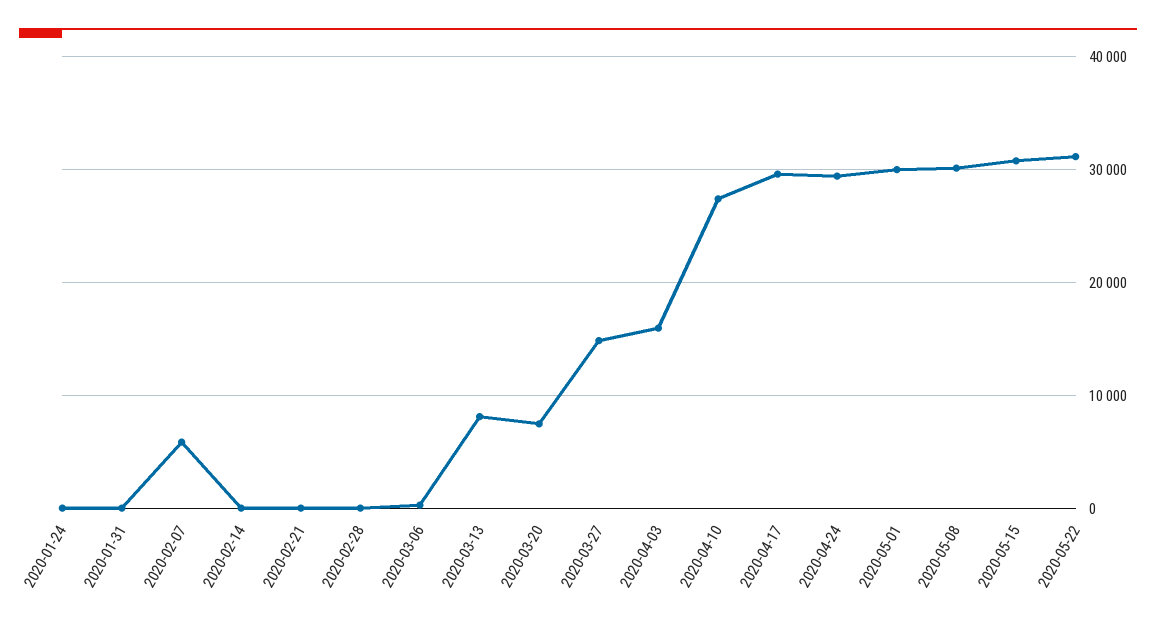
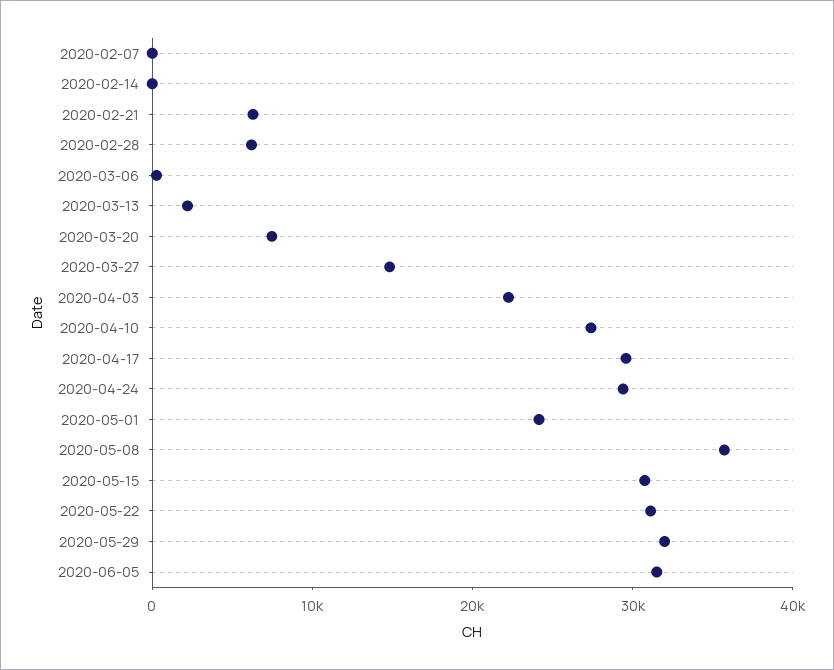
2020-01-24: 0 -> none
2020-01-31: 0 -> none
2020-02-07: 6000 -> 0
2020-02-21: 0 -> 6000
2020-02-28: 0 -> 6000
2020-03-13: 8000 -> 2000
2020-04-03: 16000 -> 22000
2020-05-01: 30000 -> 24000
2020-05-08: 30000 -> 36000
2020-05-29: none -> 32000
2020-06-05: none -> 32000

